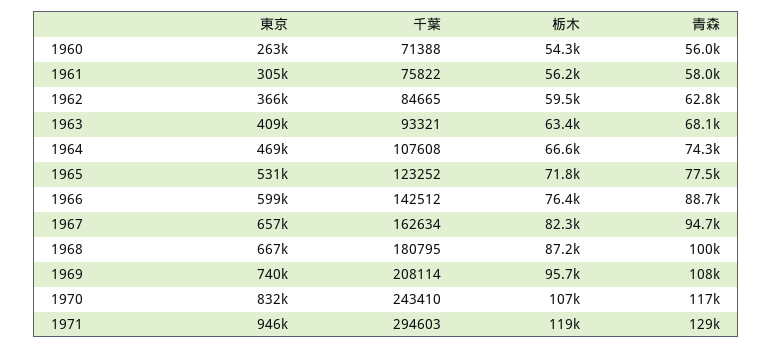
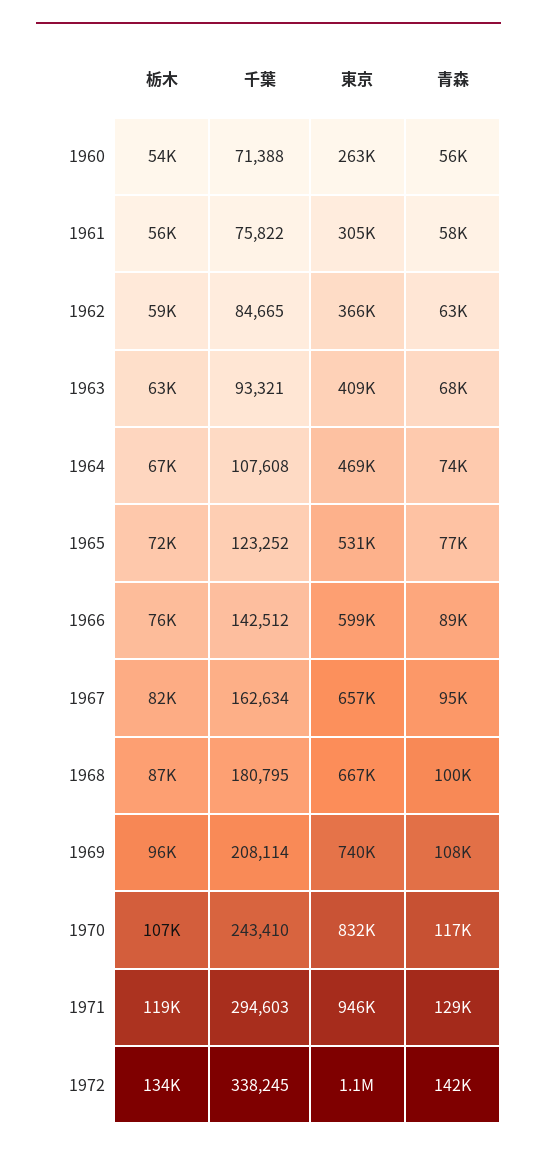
栃木, 1972: none -> 134000
千葉, 1972: none -> 338245
東京, 1972: none -> 1100000
青森, 1972: none -> 142000

